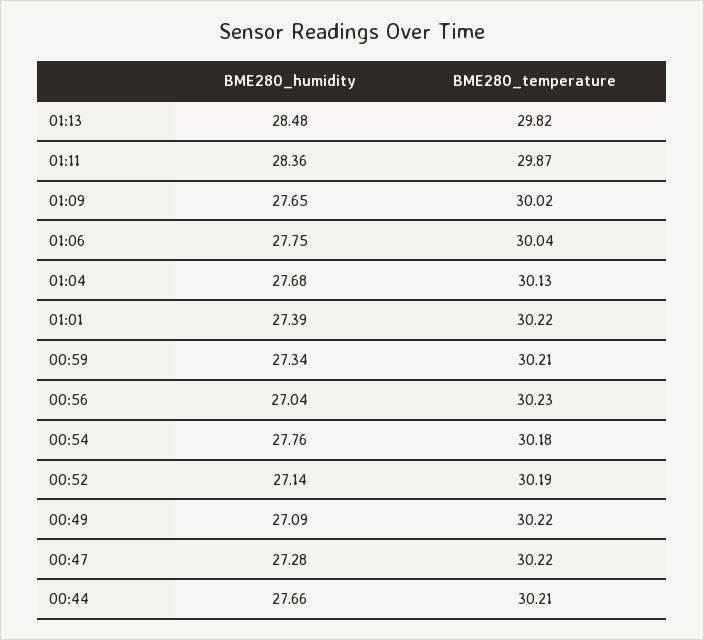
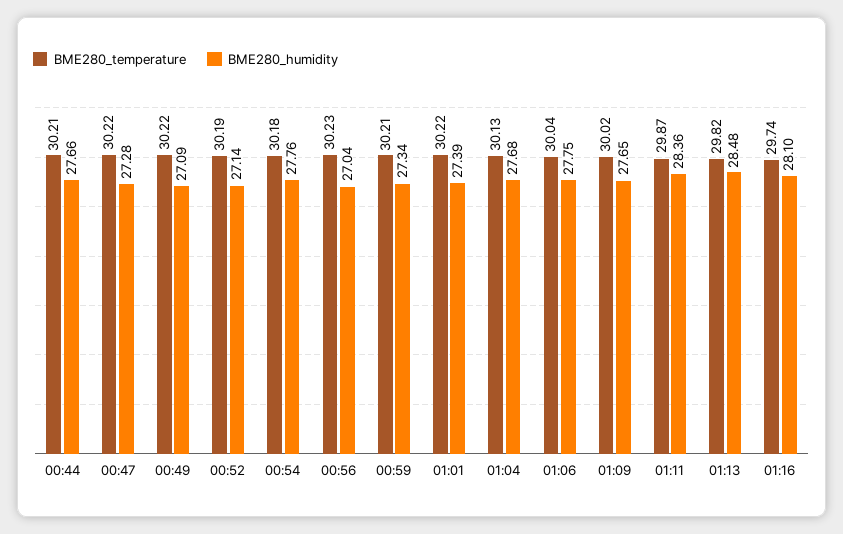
BME280_temperature, 01:16: none -> 29.74
BME280_humidity, 01:16: none -> 28.1

